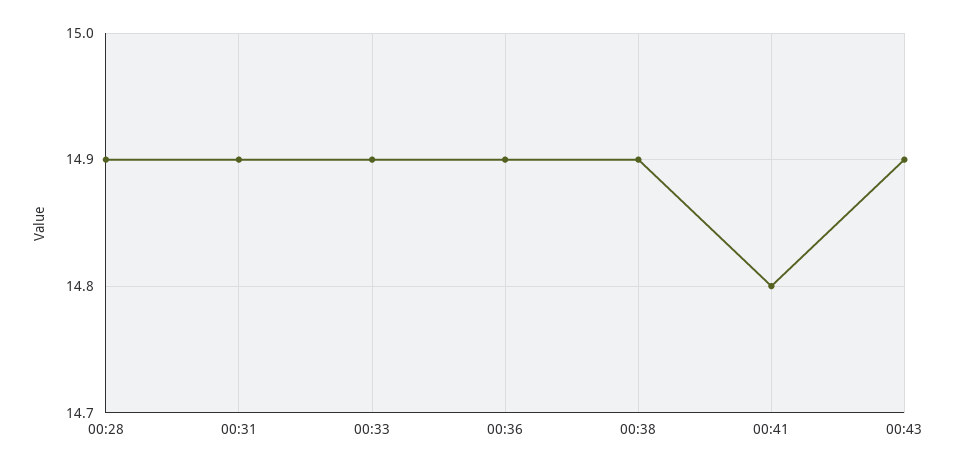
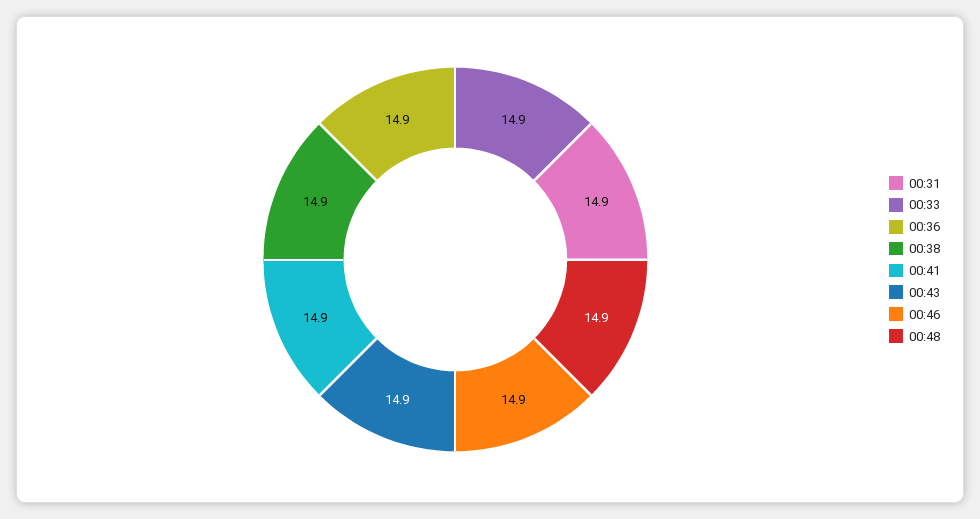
00:28: 14.9 -> none
00:41: 14.8 -> 14.9
00:46: none -> 14.9
00:48: none -> 14.9

